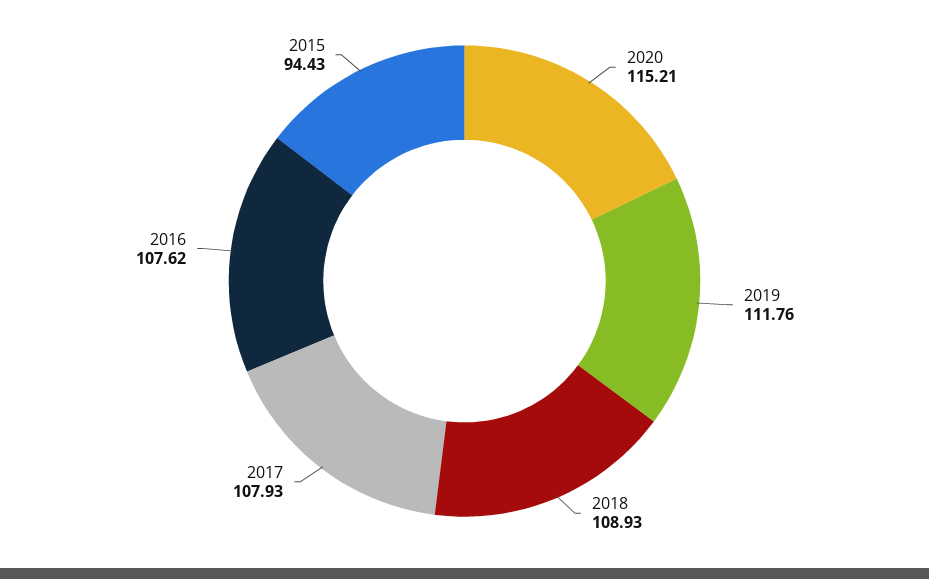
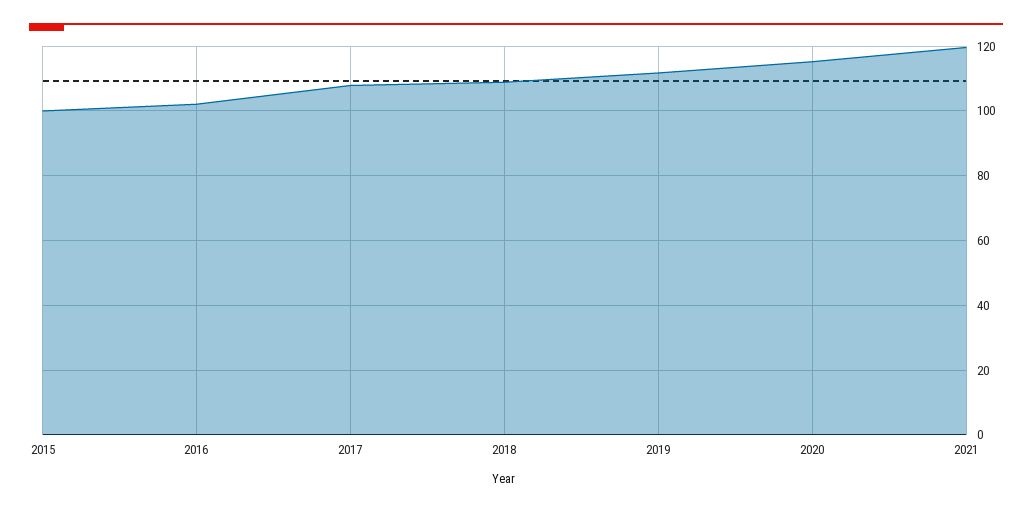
2016: 107.62 -> 102
2015: 94.43 -> 100
2021: none -> 120

